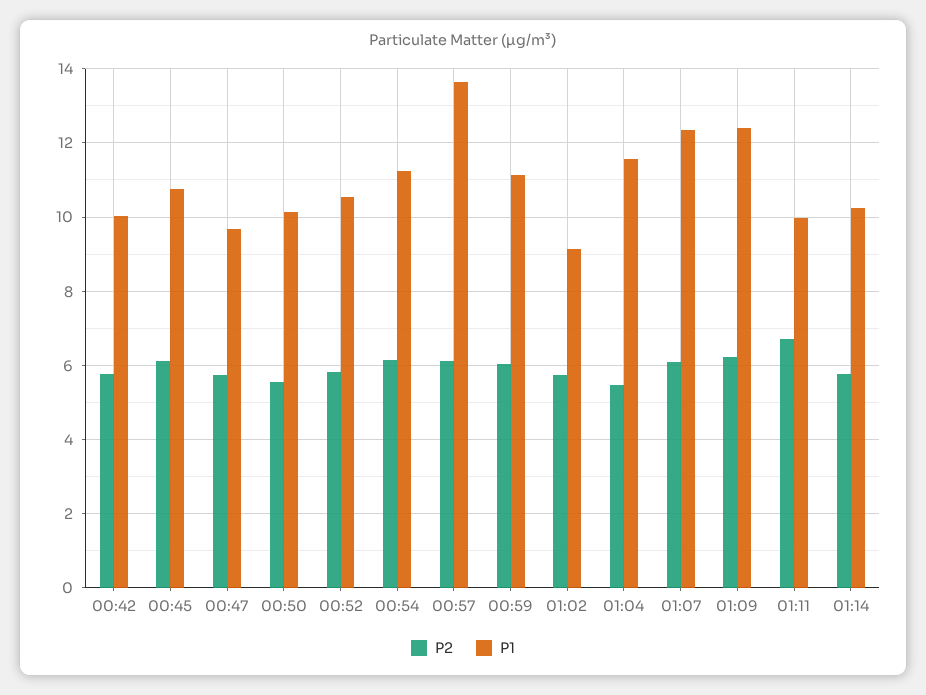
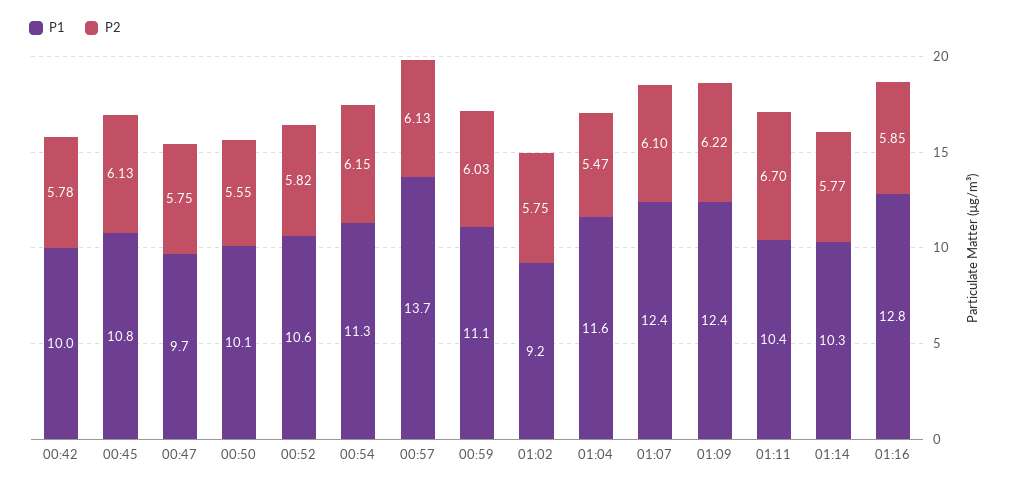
P1, 01:11: 10 -> 10.4
P1, 01:16: none -> 12.8
P2, 01:16: none -> 5.85

